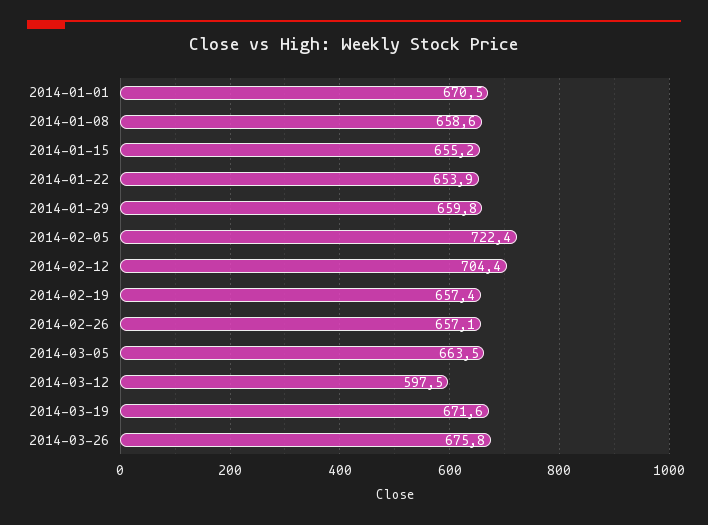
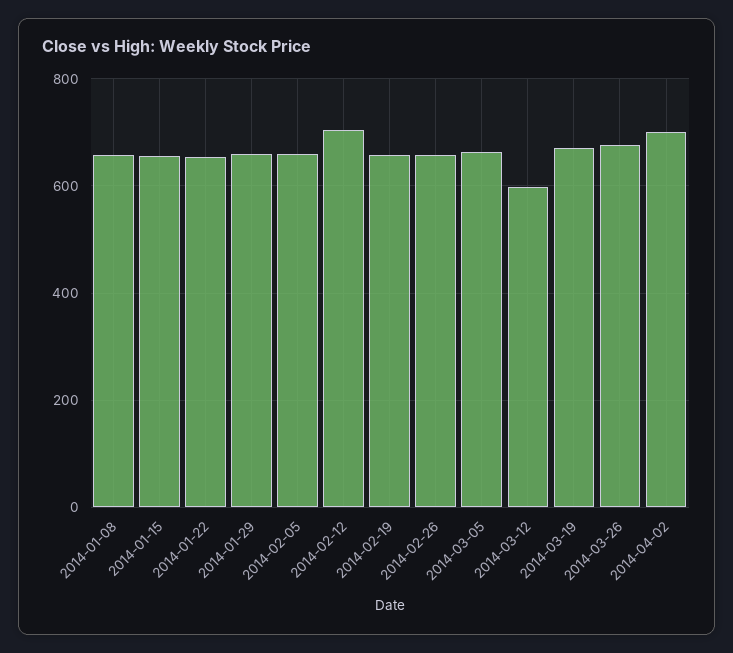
2014-01-01: 670.5 -> none
2014-02-05: 722.4 -> 660
2014-04-02: none -> 700

